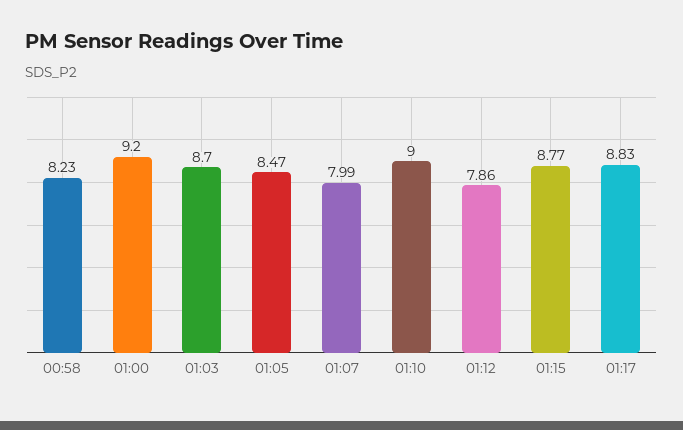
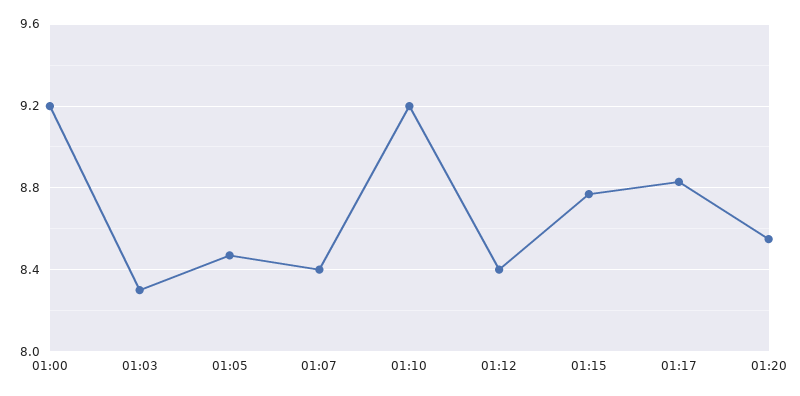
00:58: 8.23 -> none
01:03: 8.7 -> 8.3
01:07: 7.99 -> 8.4
01:10: 9 -> 9.2
01:12: 7.86 -> 8.4
01:20: none -> 8.55

